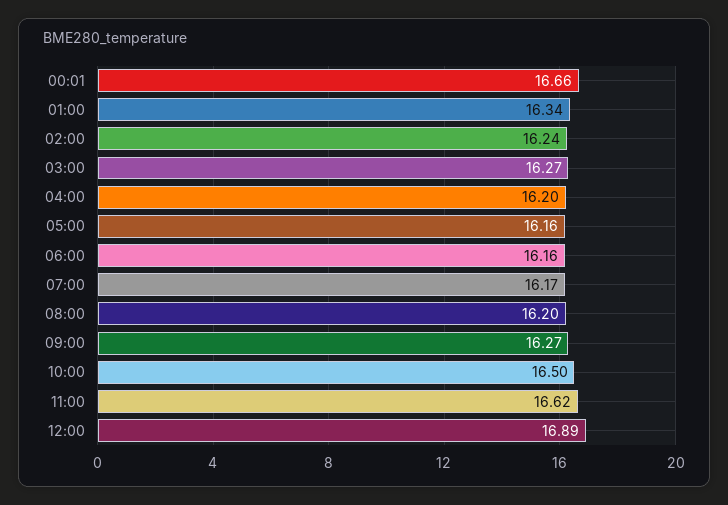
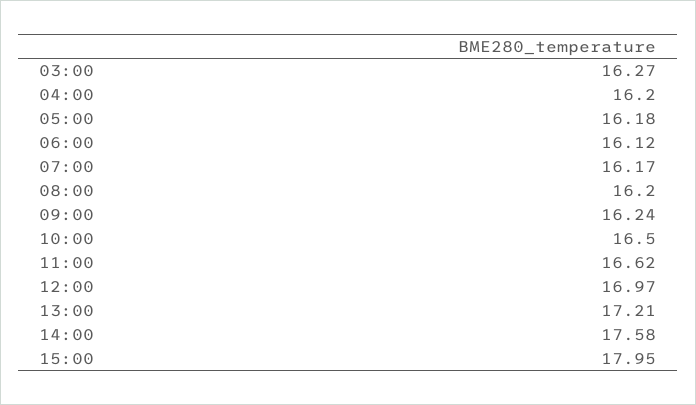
00:01: 16.66 -> none
01:00: 16.34 -> none
02:00: 16.24 -> none
05:00: 16.16 -> 16.18
06:00: 16.16 -> 16.12
09:00: 16.27 -> 16.24
12:00: 16.89 -> 16.97
13:00: none -> 17.21
14:00: none -> 17.58
15:00: none -> 17.95

